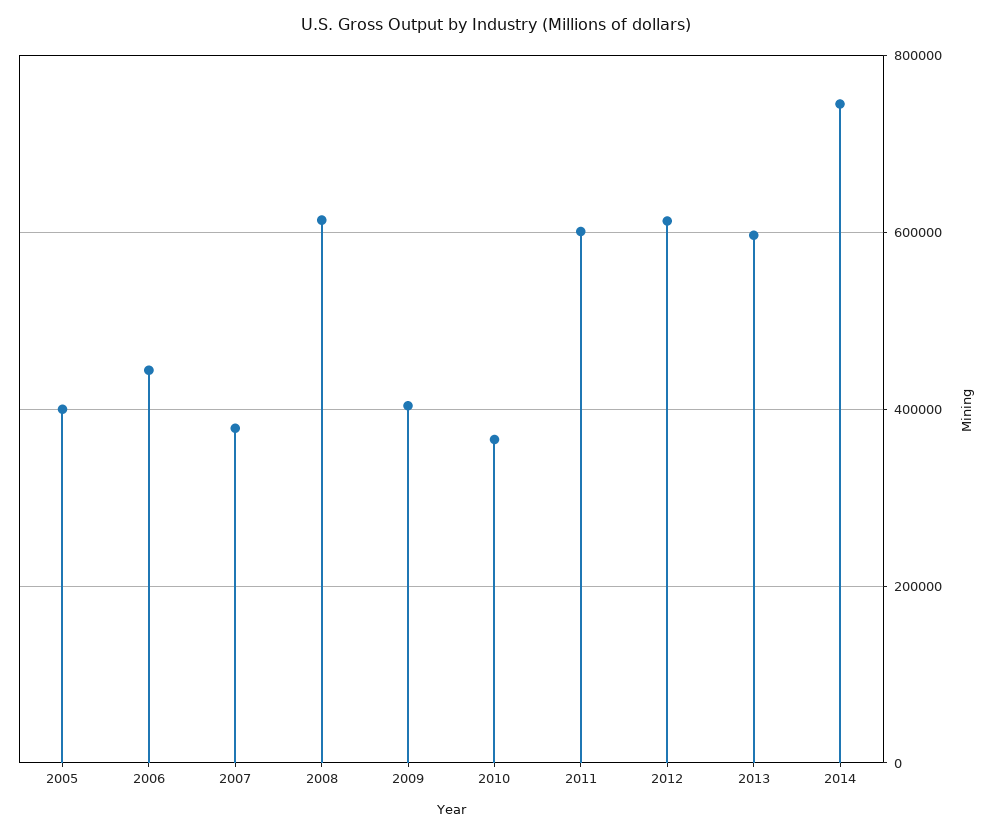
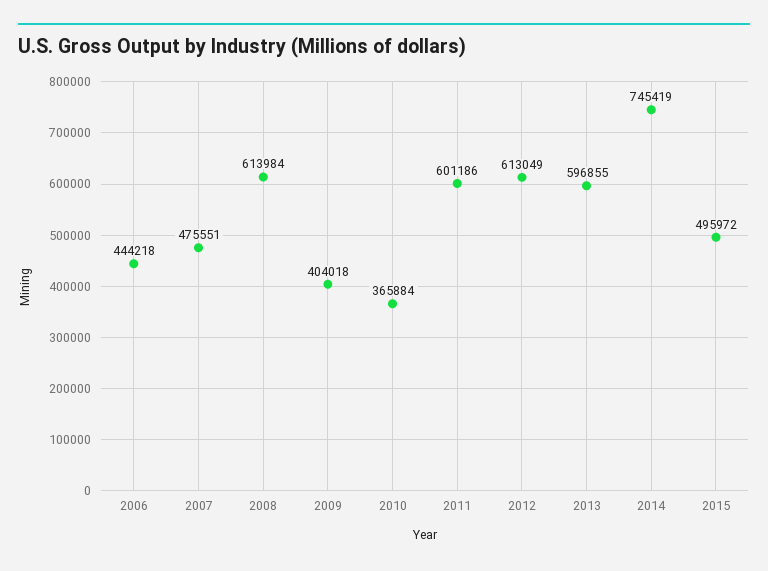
2005: 400000 -> none
2007: 380000 -> 475551
2015: none -> 495972

